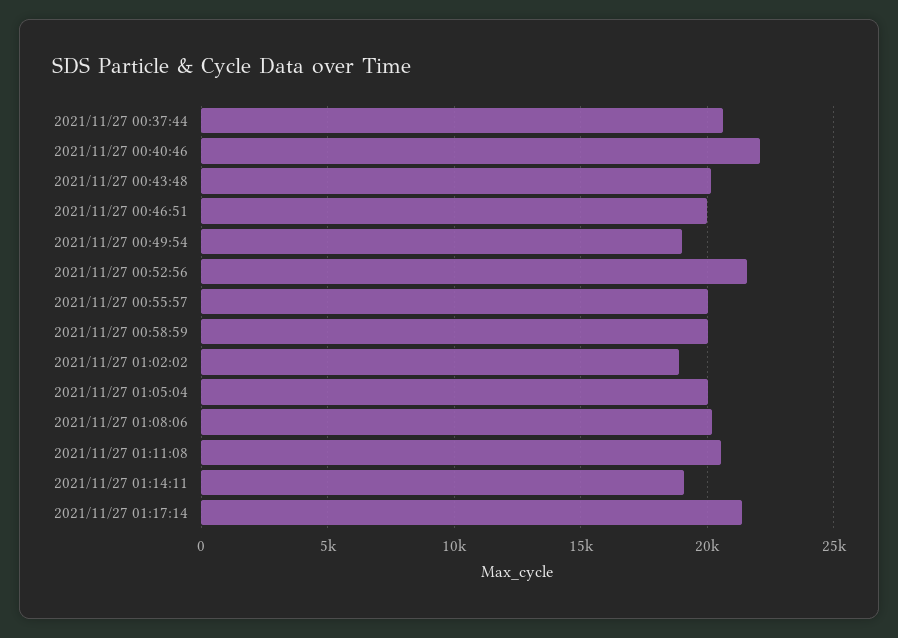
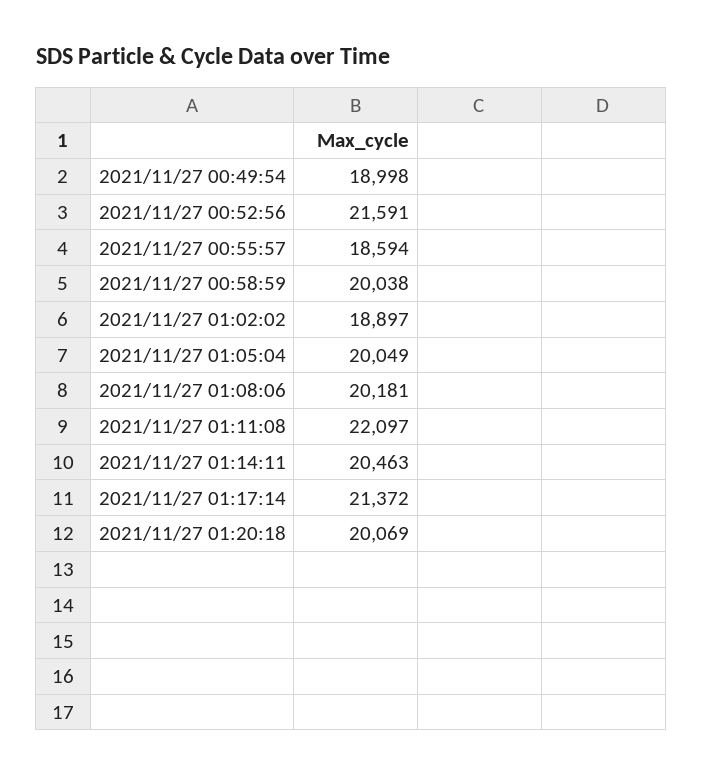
2021/11/27 00:37:44: 20500 -> none
2021/11/27 00:40:46: 22000 -> none
2021/11/27 00:43:48: 20000 -> none
2021/11/27 00:46:51: 20000 -> none
2021/11/27 00:55:57: 20000 -> 18594
2021/11/27 01:11:08: 20500 -> 22097
2021/11/27 01:14:11: 19000 -> 20463
2021/11/27 01:20:18: none -> 20069

